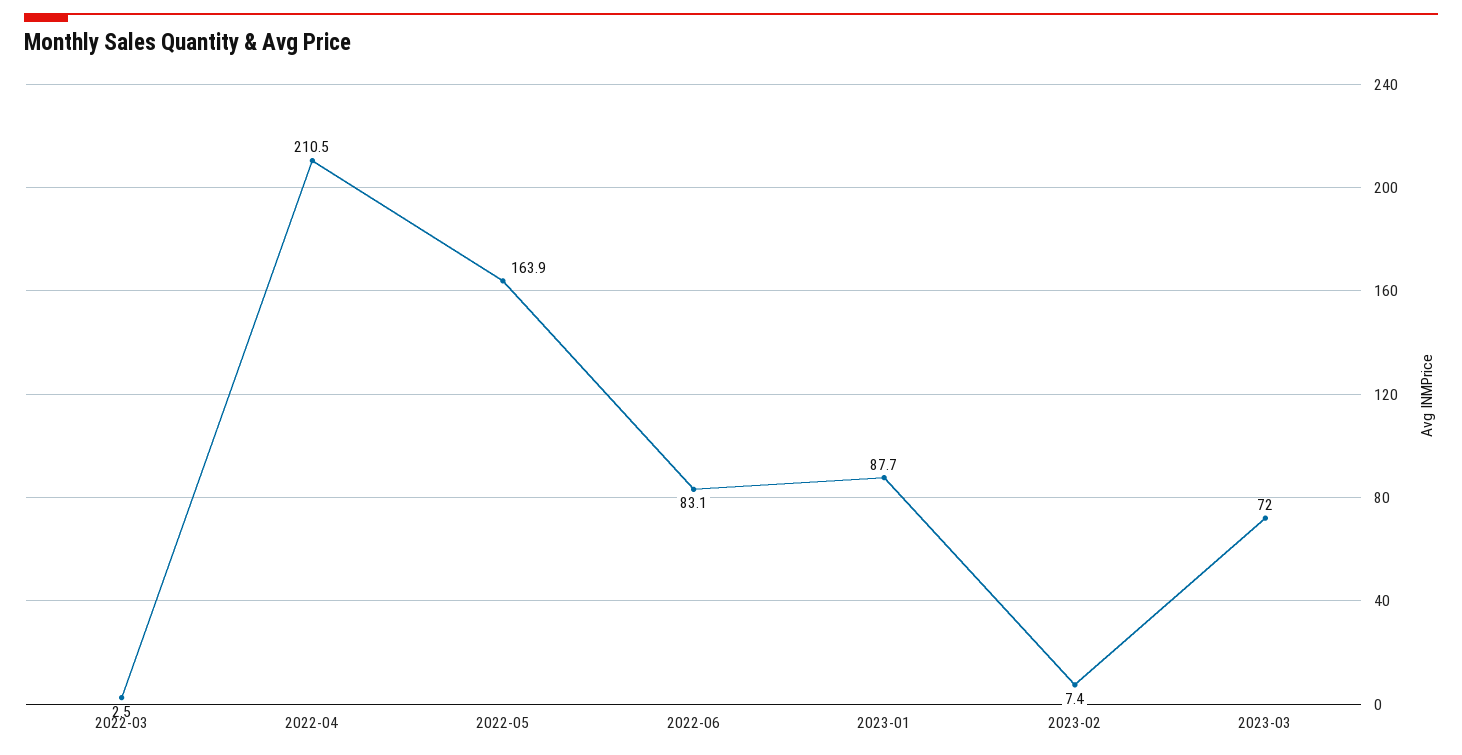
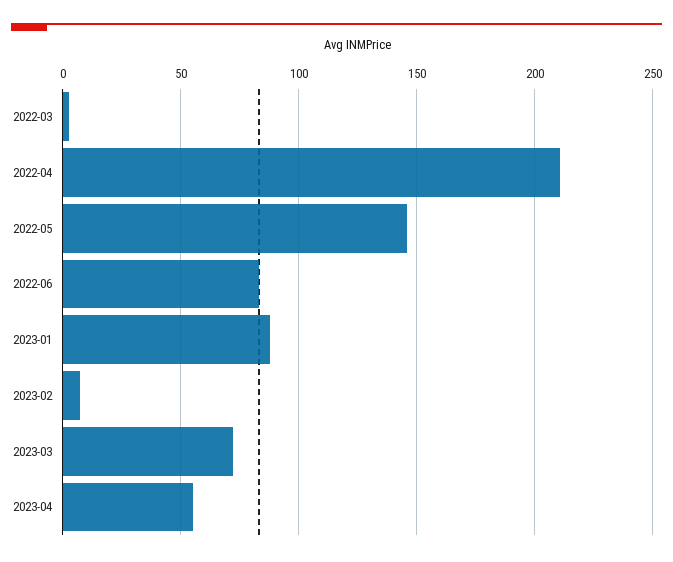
2022-05: 163.9 -> 145
2023-04: none -> 55

